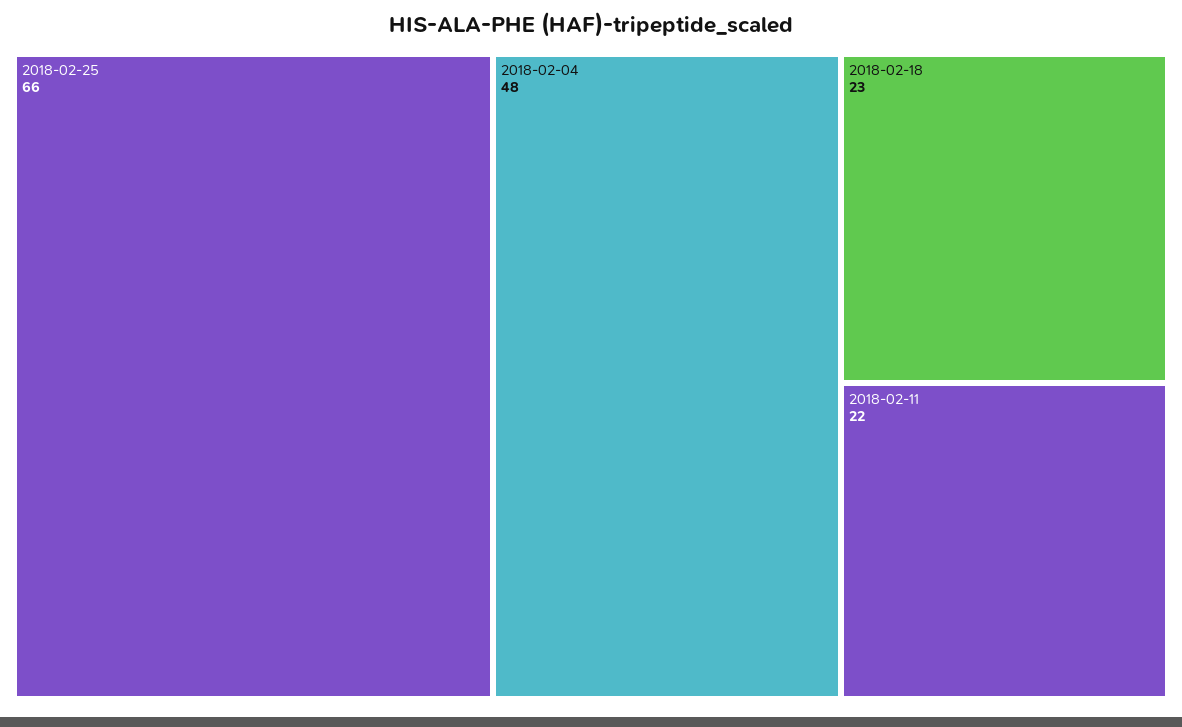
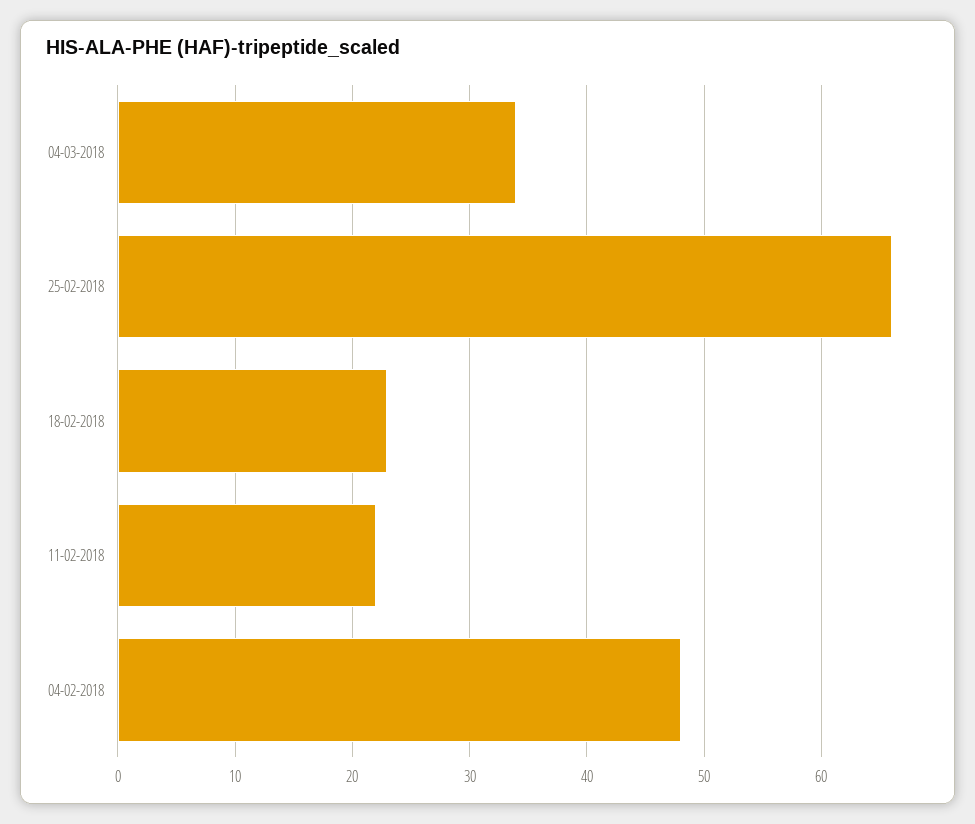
04-03-2018: none -> 34

